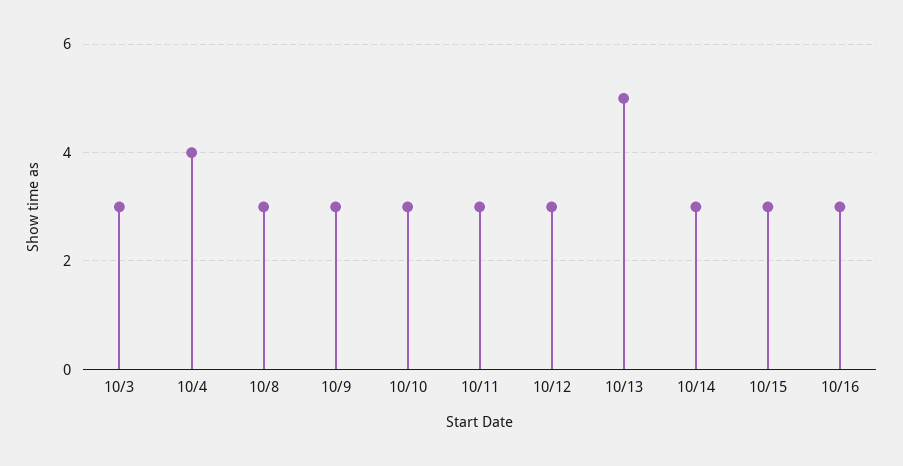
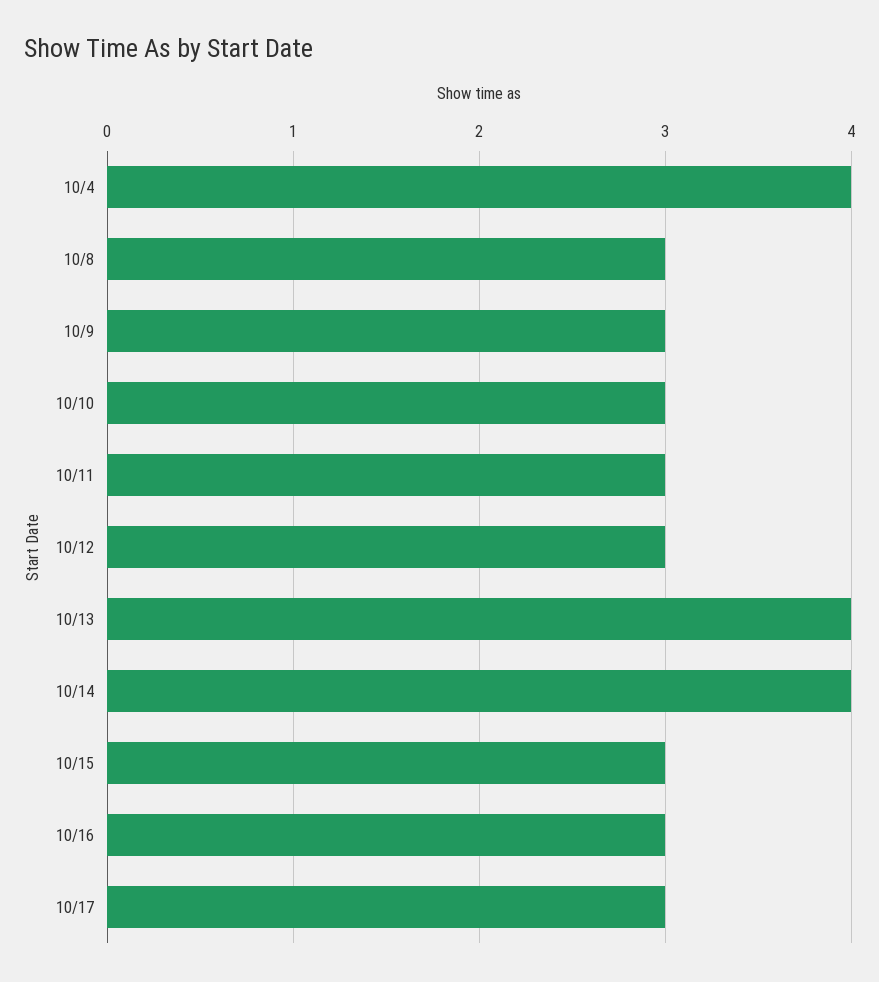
10/3: 3 -> none
10/13: 5 -> 4
10/14: 3 -> 4
10/17: none -> 3

